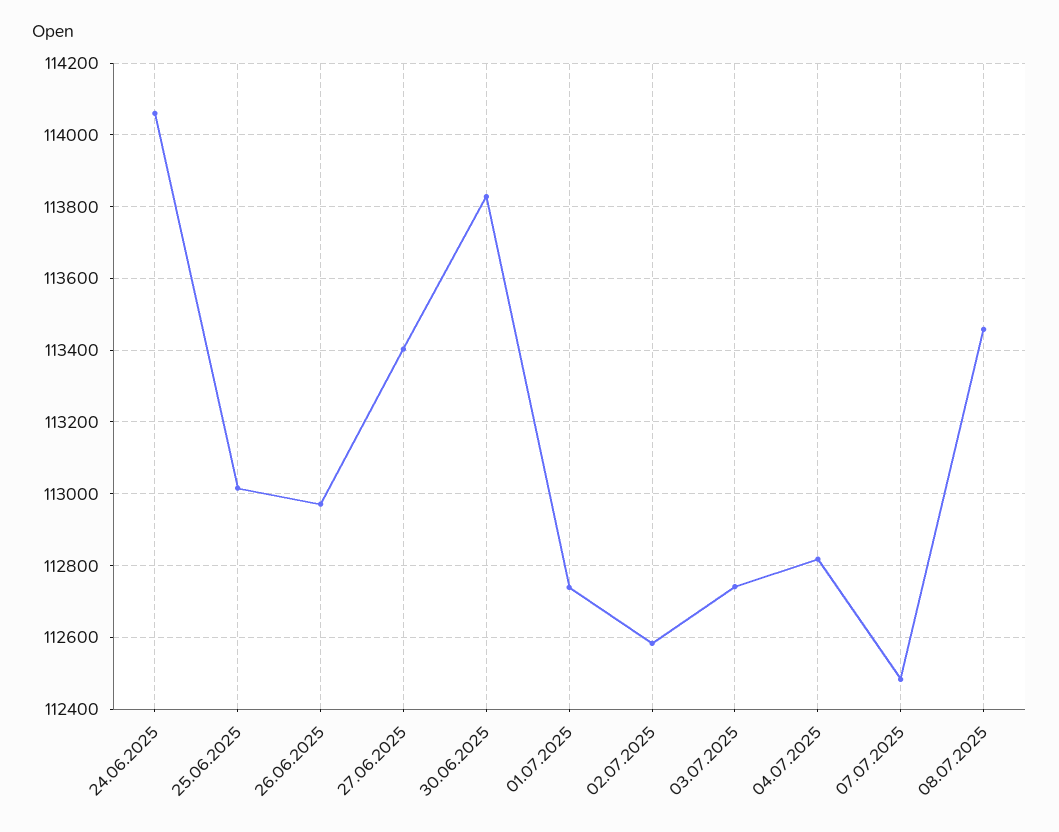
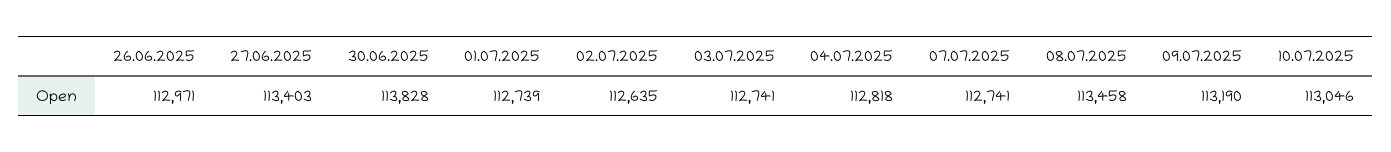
24.06.2025: 114060 -> none
25.06.2025: 113020 -> none
02.07.2025: 112580 -> 112635
07.07.2025: 112480 -> 112741
09.07.2025: none -> 113190
10.07.2025: none -> 113046

